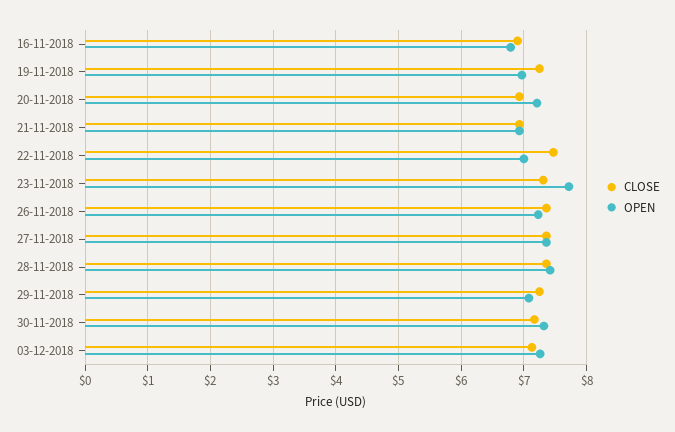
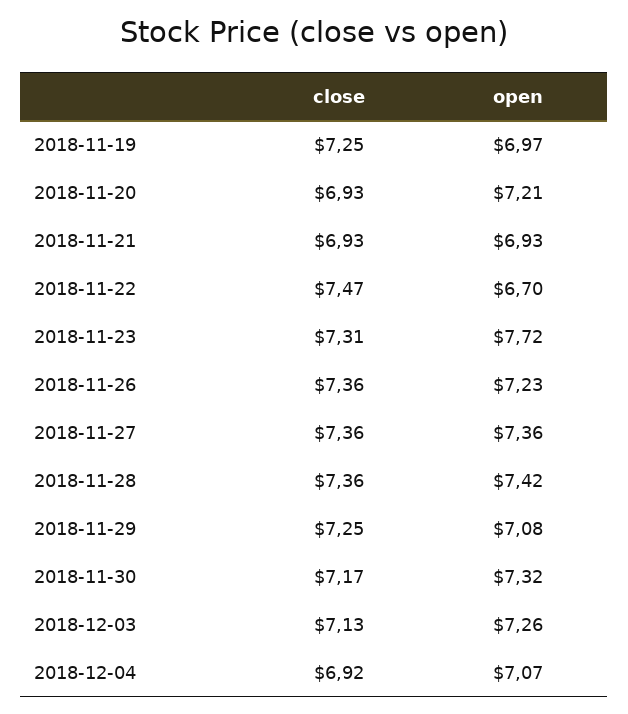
CLOSE, 16-11-2018: 6.9 -> none
OPEN, 16-11-2018: 6.8 -> none
OPEN, 22-11-2018: 7 -> 6.7
CLOSE, 2018-12-04: none -> 6.92
OPEN, 2018-12-04: none -> 7.07

